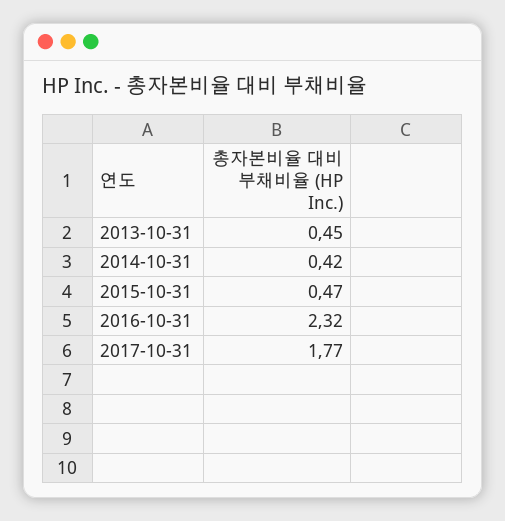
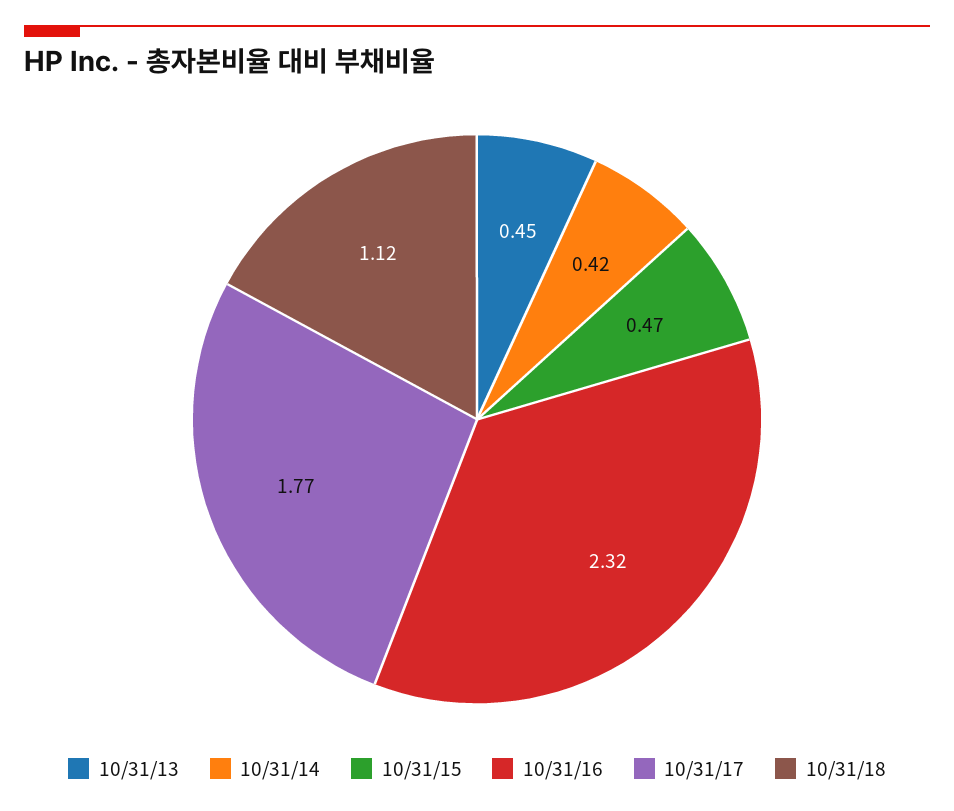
10/31/18: none -> 1.12

